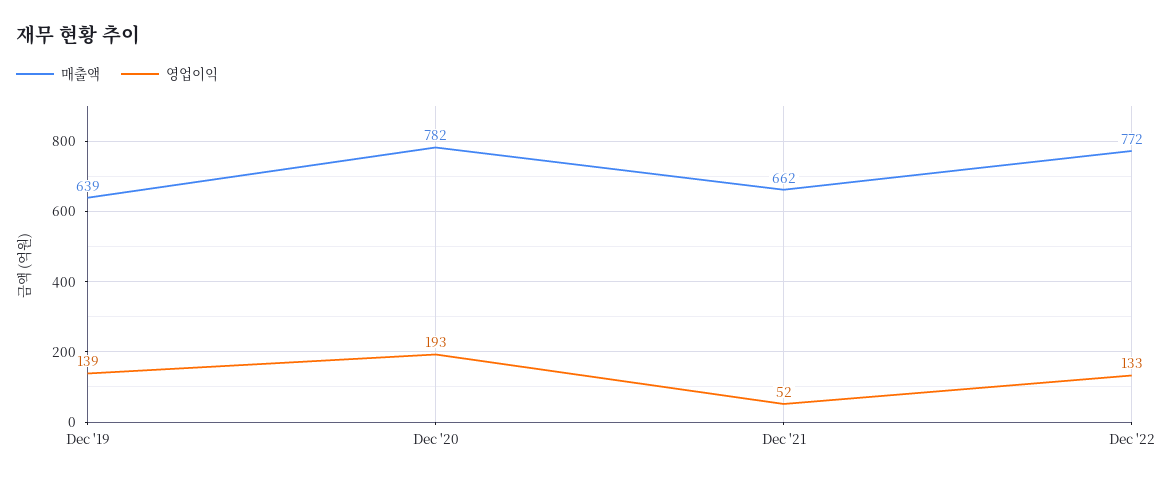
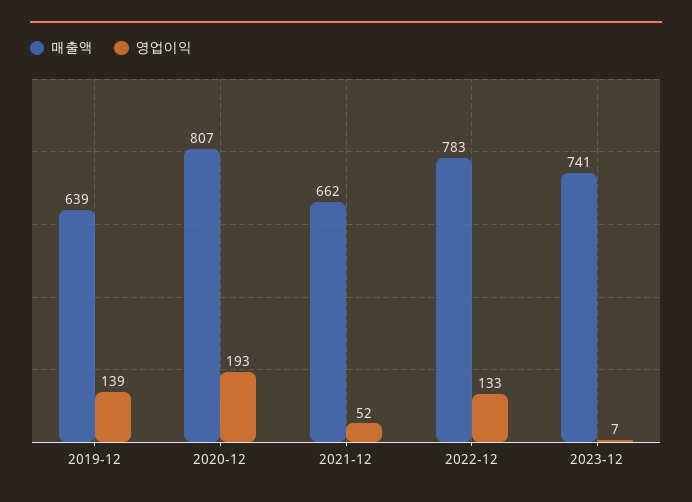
매출액, Dec '20: 782 -> 807
매출액, Dec '22: 772 -> 783
매출액, 2023-12: none -> 741
영업이익, 2023-12: none -> 7

